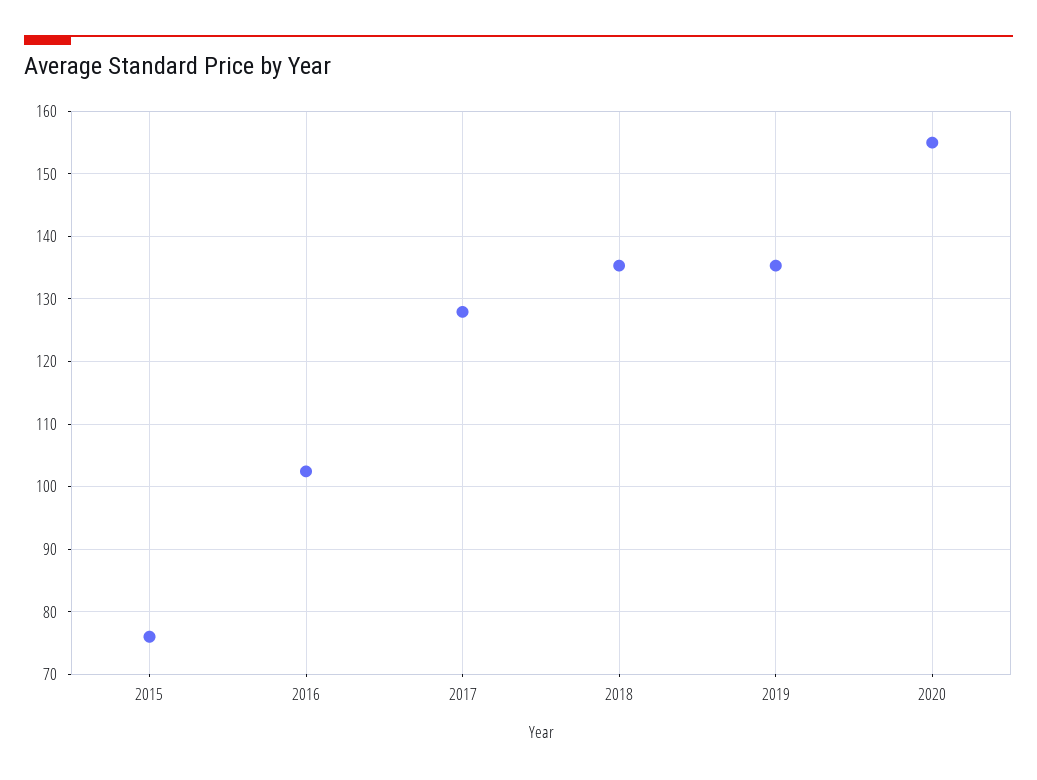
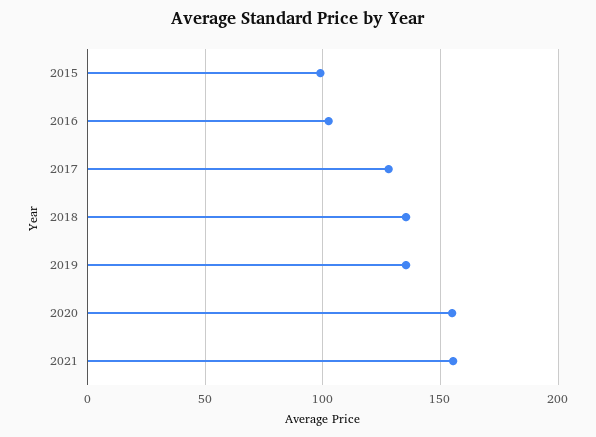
2015: 76 -> 100
2021: none -> 155

